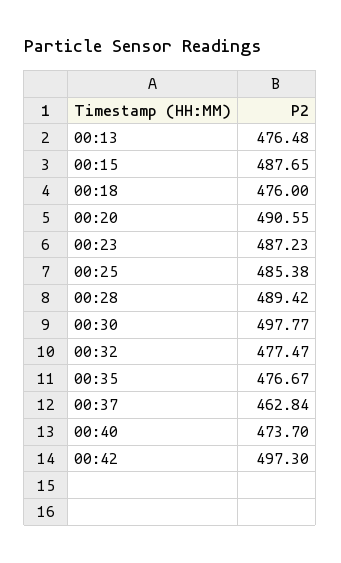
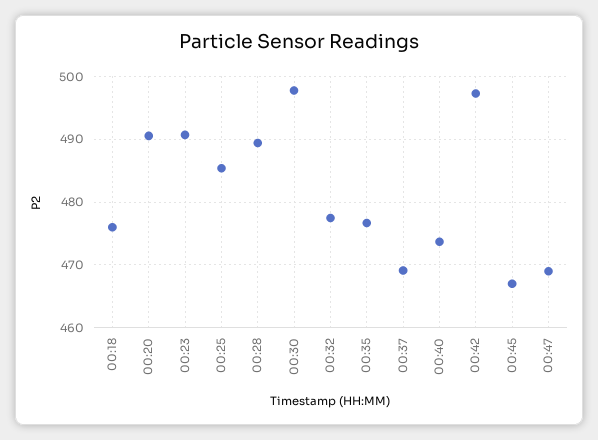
00:13: 476.48 -> none
00:15: 487.65 -> none
00:23: 487.23 -> 491
00:37: 462.84 -> 469
00:45: none -> 467
00:47: none -> 469

